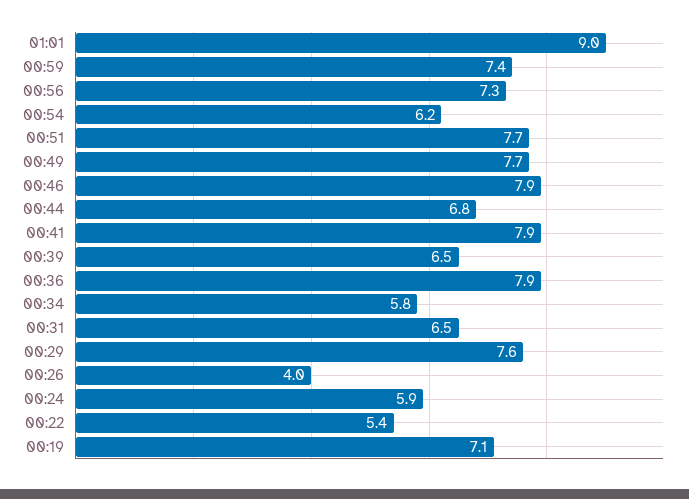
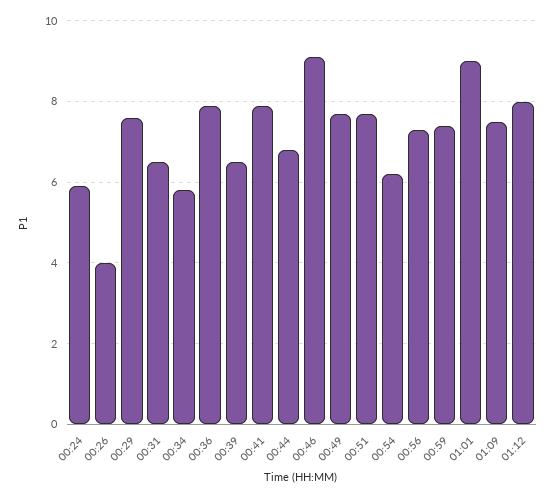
00:46: 7.9 -> 9
00:22: 5.4 -> none
00:19: 7.1 -> none
01:09: none -> 7.5
01:12: none -> 8

